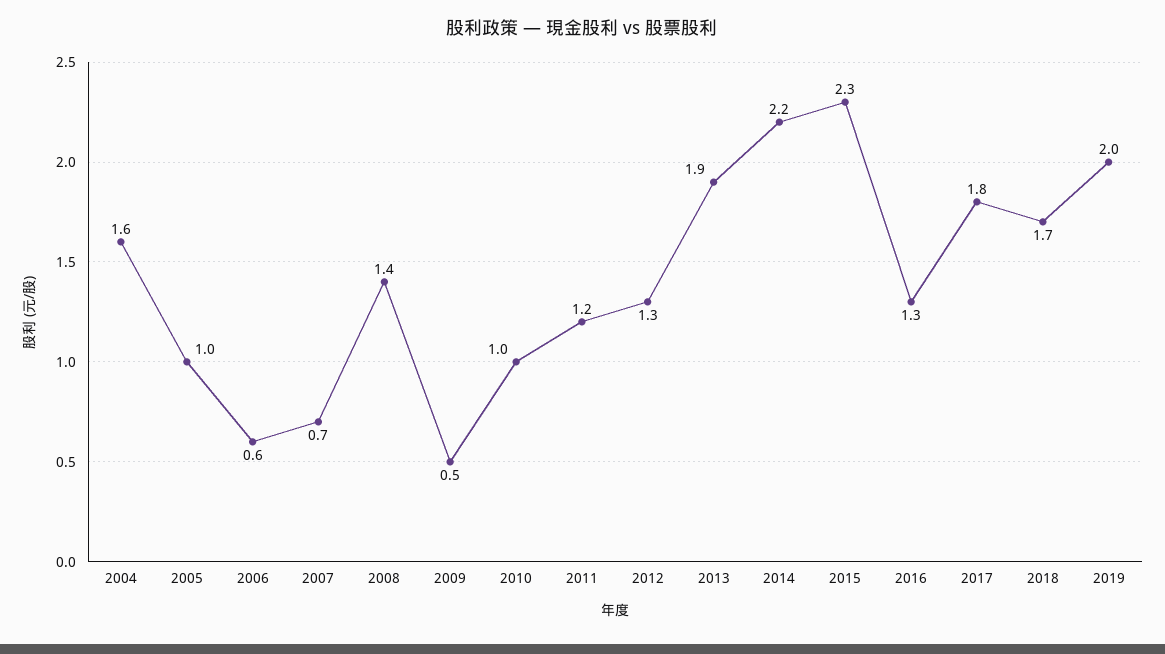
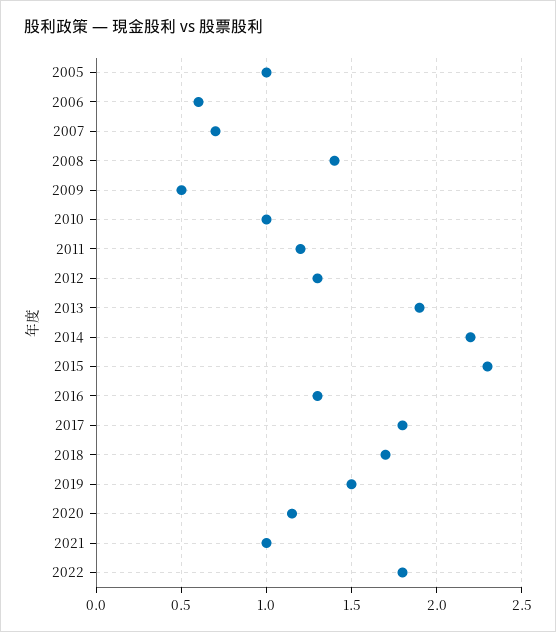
2004: 1.6 -> none
2019: 2 -> 1.5
2020: none -> 1.15
2021: none -> 1
2022: none -> 1.8

